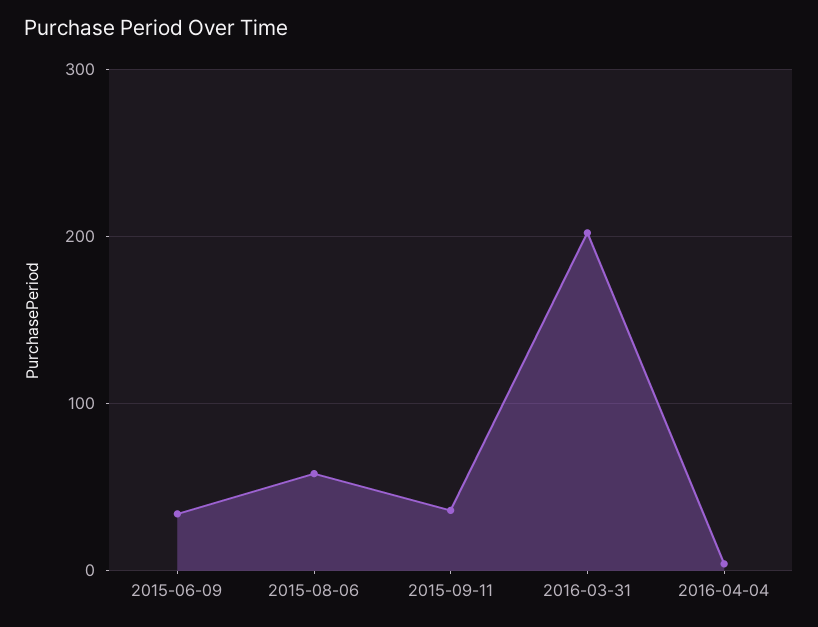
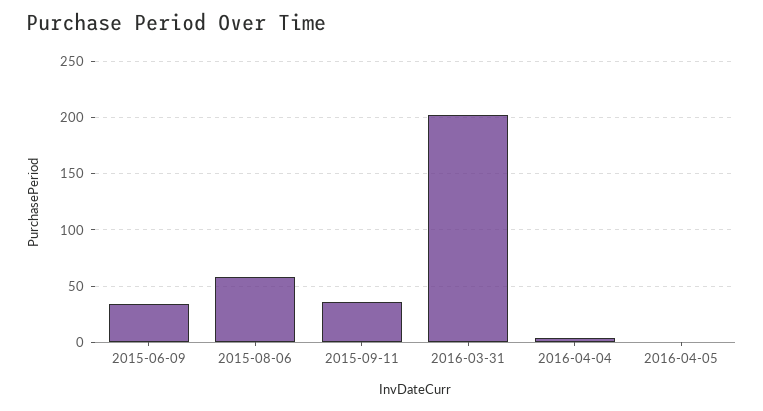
2016-04-05: none -> 0

